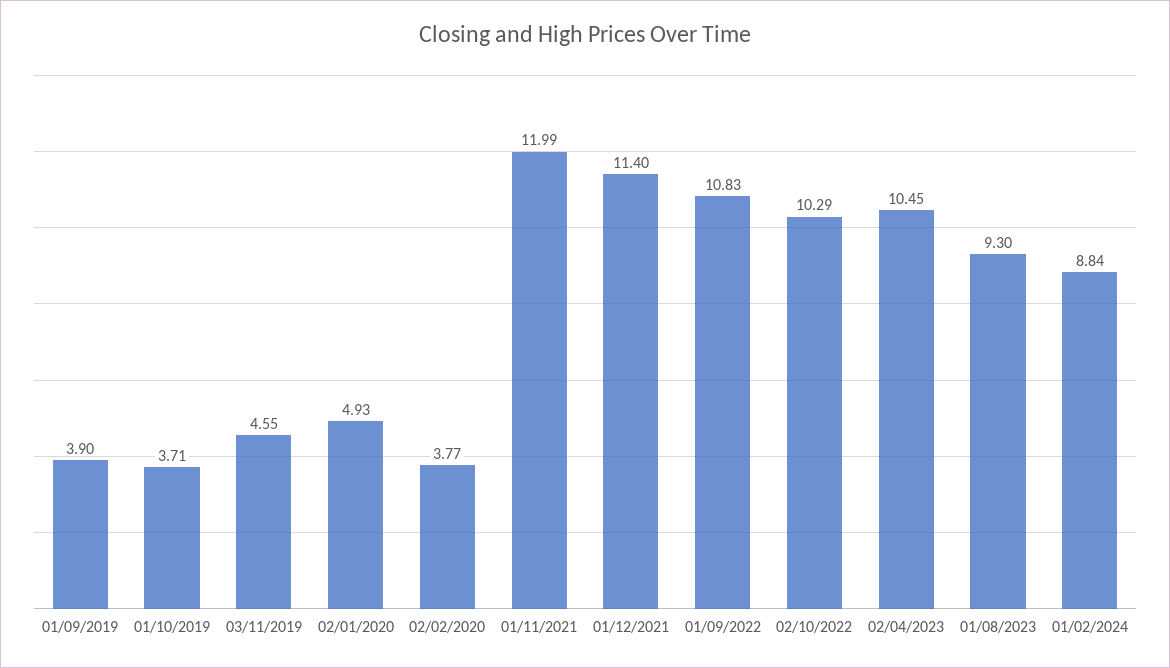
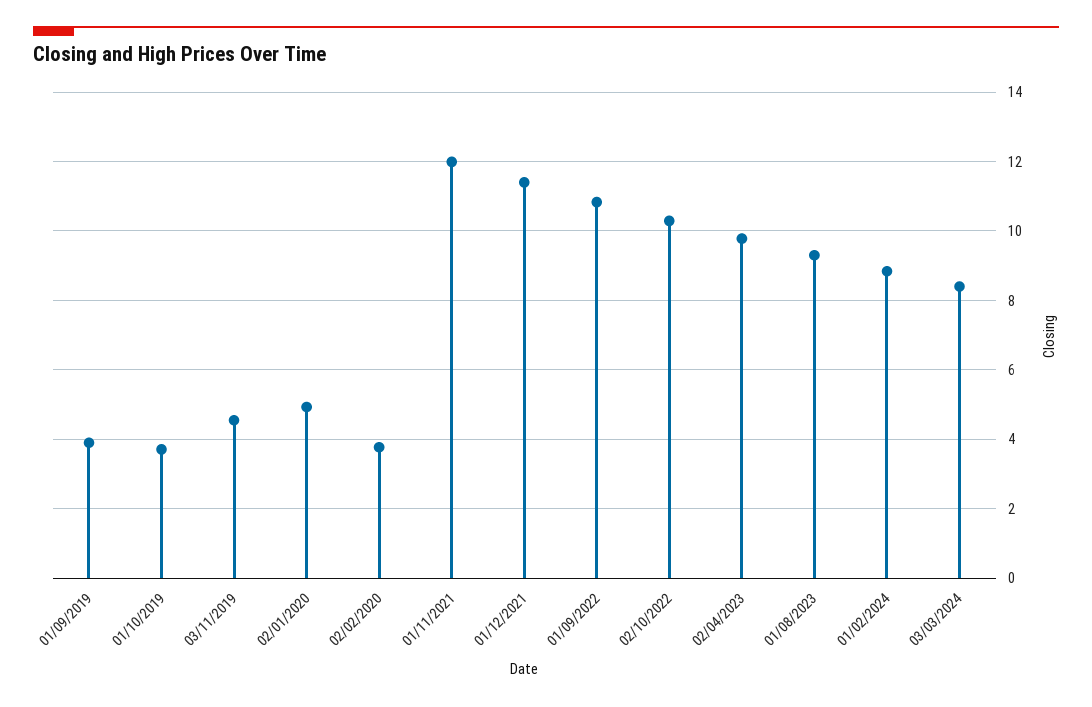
02/04/2023: 10.45 -> 9.8
03/03/2024: none -> 8.4

